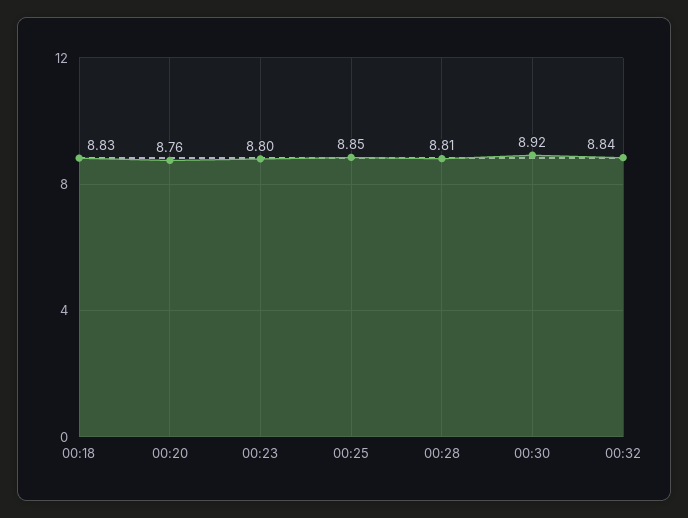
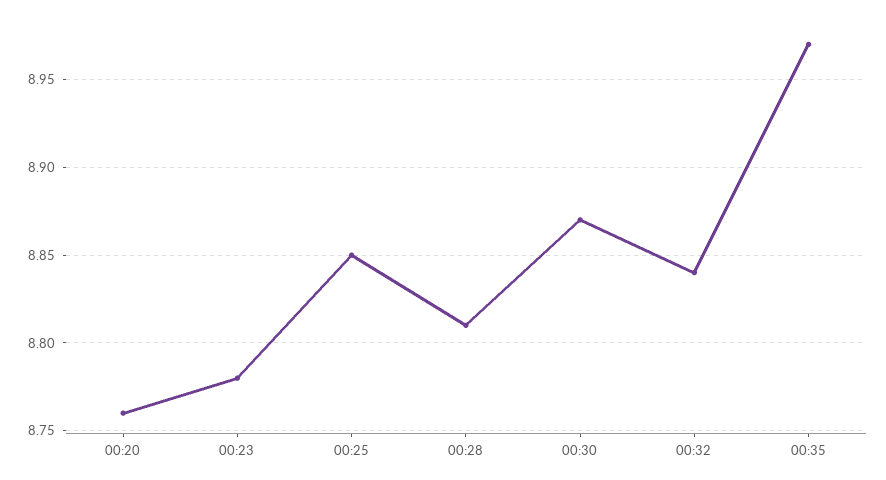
00:18: 8.83 -> none
00:23: 8.8 -> 8.78
00:30: 8.92 -> 8.87
00:35: none -> 8.97

